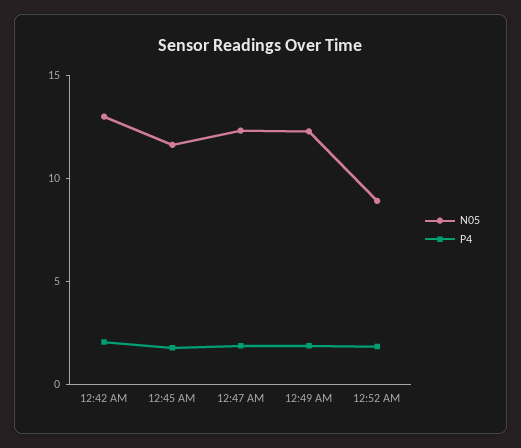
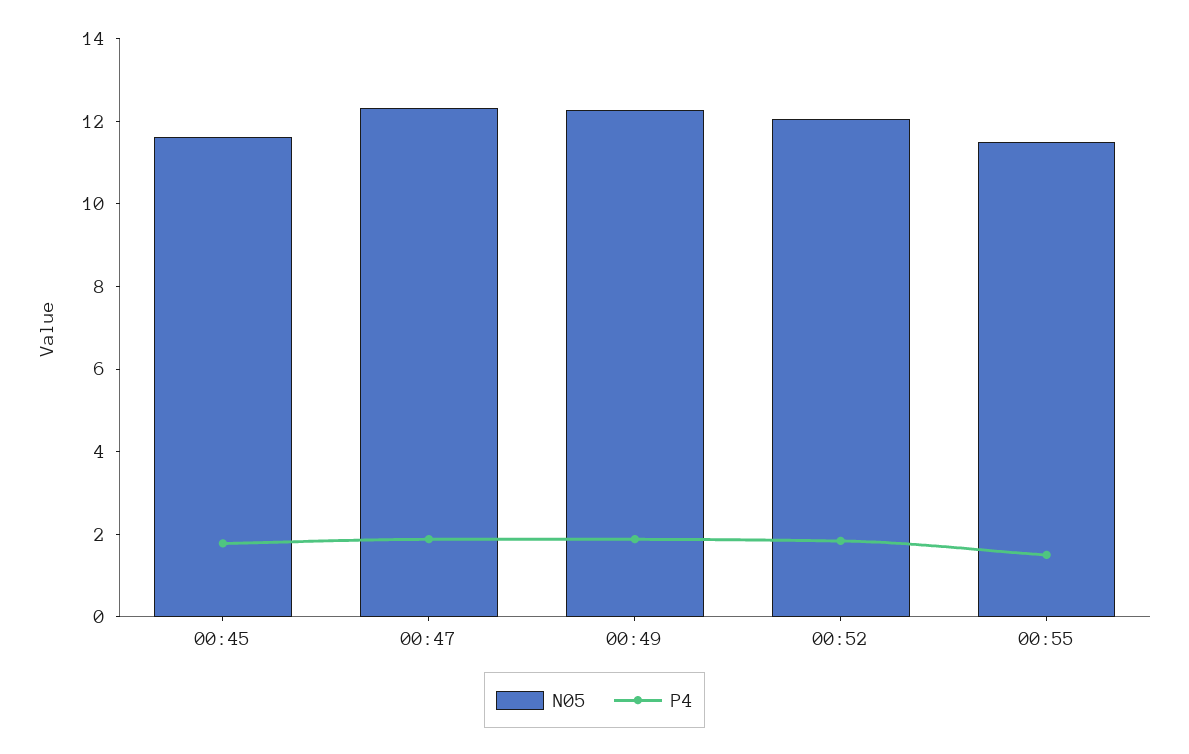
N05, 12:42 AM: 13 -> none
P4, 12:42 AM: 2 -> none
N05, 12:52 AM: 9 -> 12
N05, 00:55: none -> 11.5
P4, 00:55: none -> 1.5

